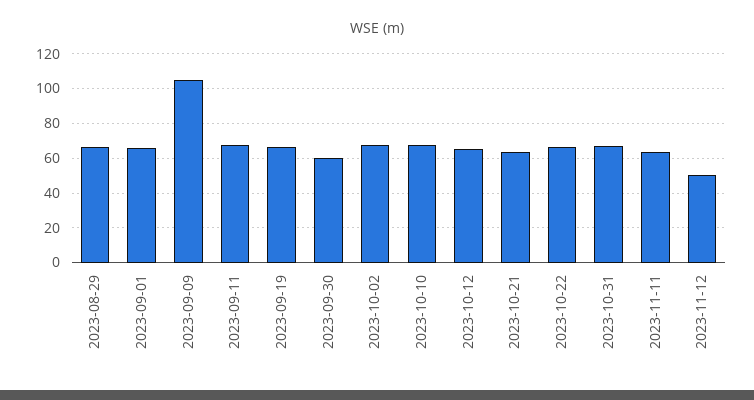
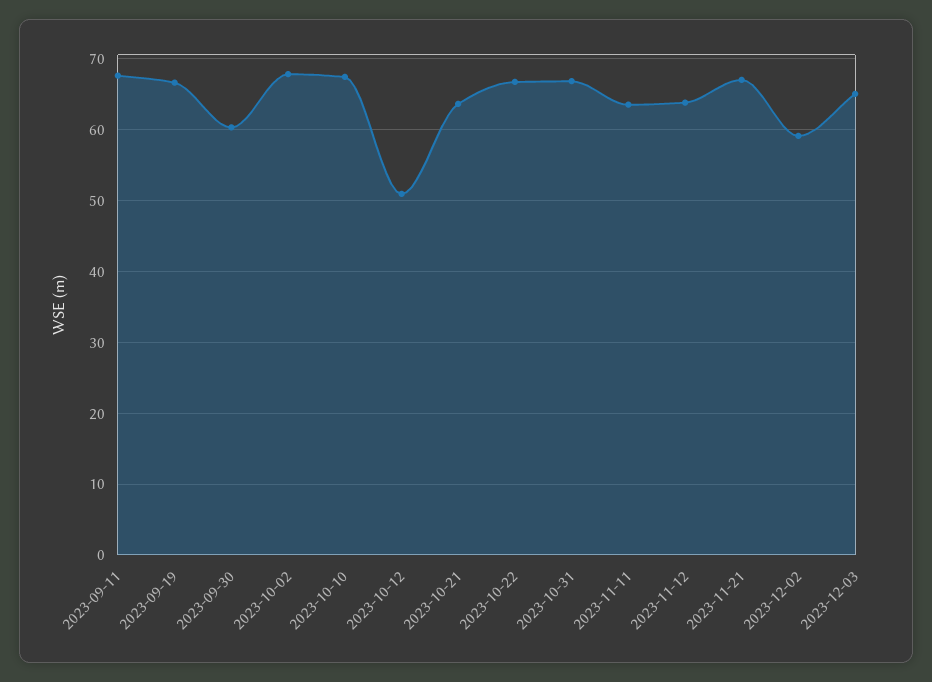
2023-08-29: 65 -> none
2023-09-01: 65 -> none
2023-09-09: 105 -> none
2023-10-12: 65 -> 51
2023-11-12: 50 -> 64
2023-11-21: none -> 67
2023-12-02: none -> 59
2023-12-03: none -> 65

